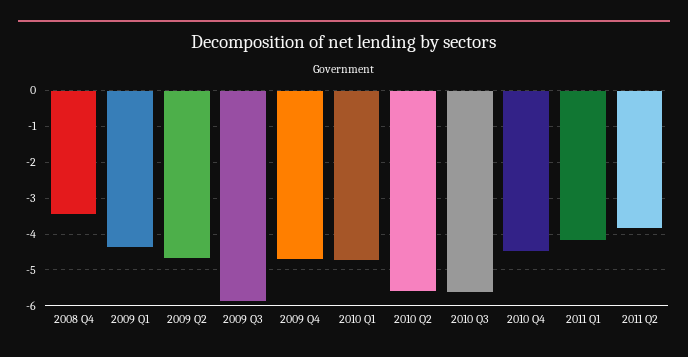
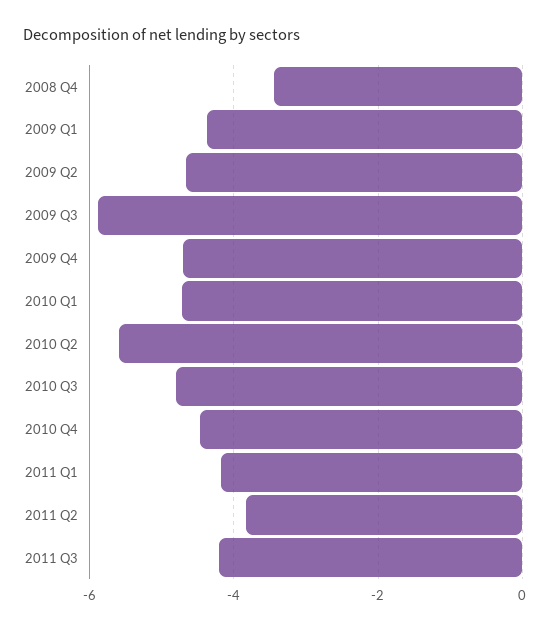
2010 Q3: -5.6 -> -4.8
2011 Q3: none -> -4.2

